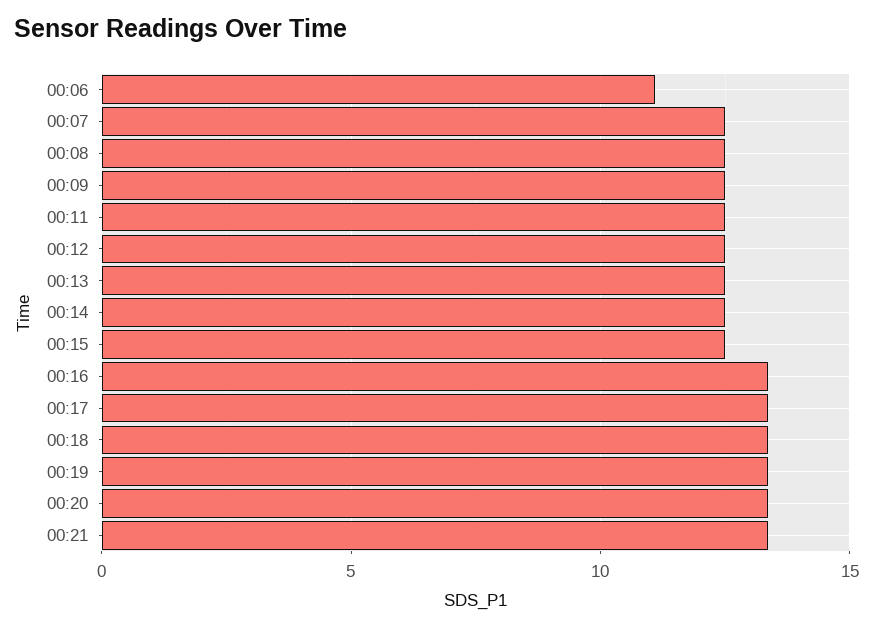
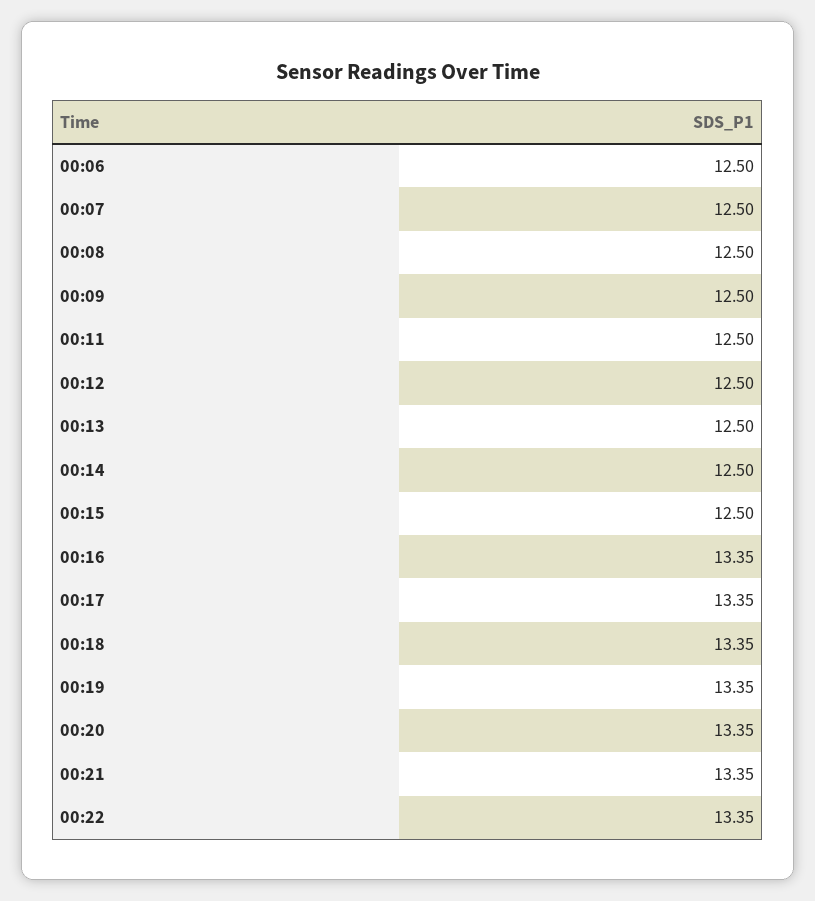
00:06: 11 -> 12.5
00:22: none -> 13.35

